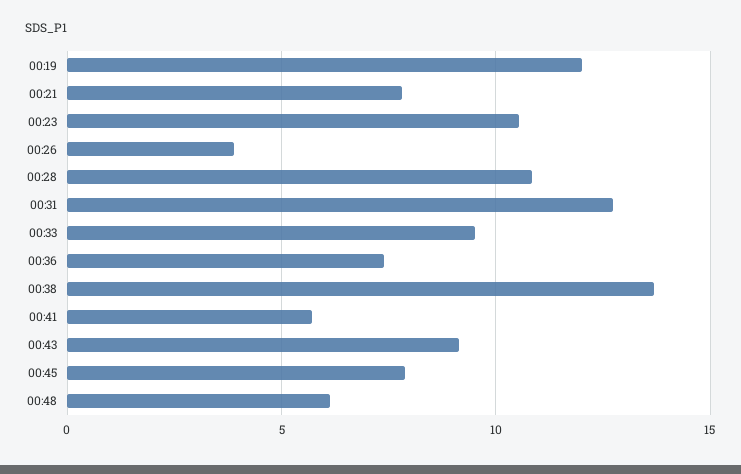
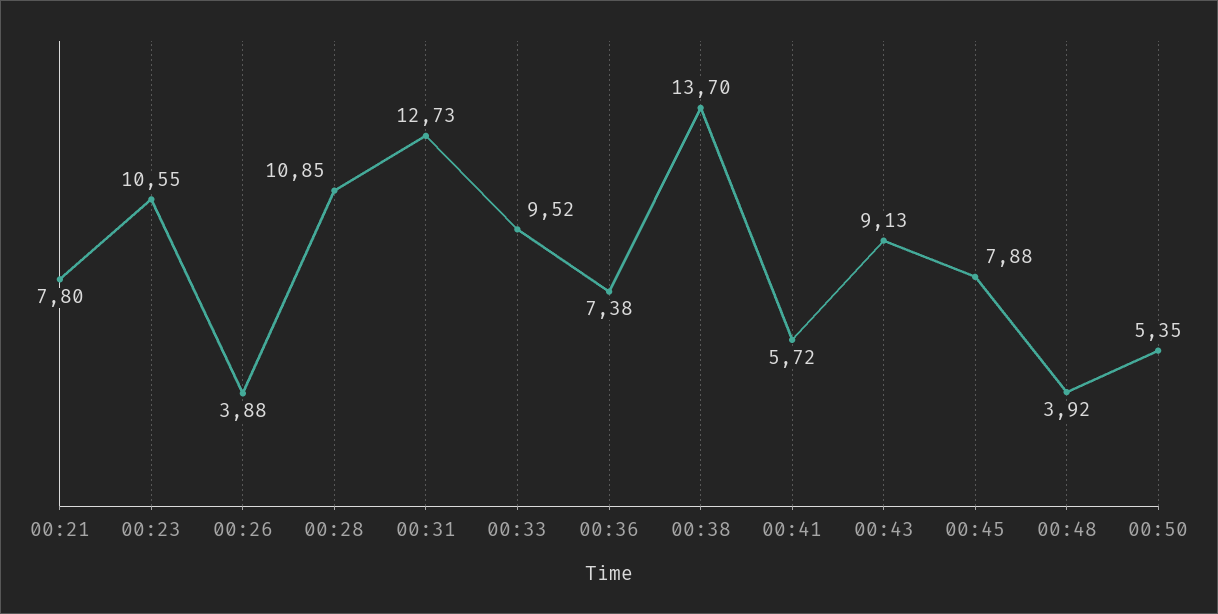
00:19: 12 -> none
00:48: 6 -> 3.92
00:50: none -> 5.35

